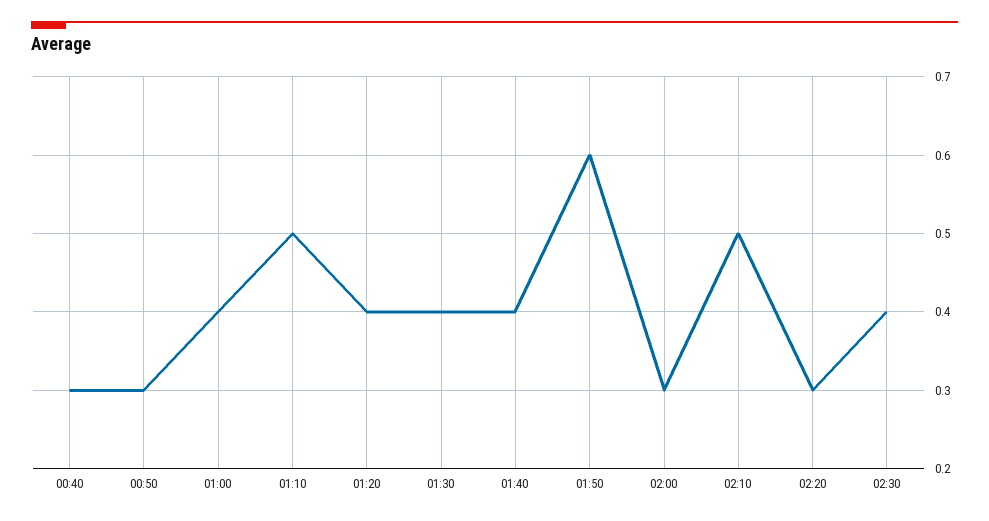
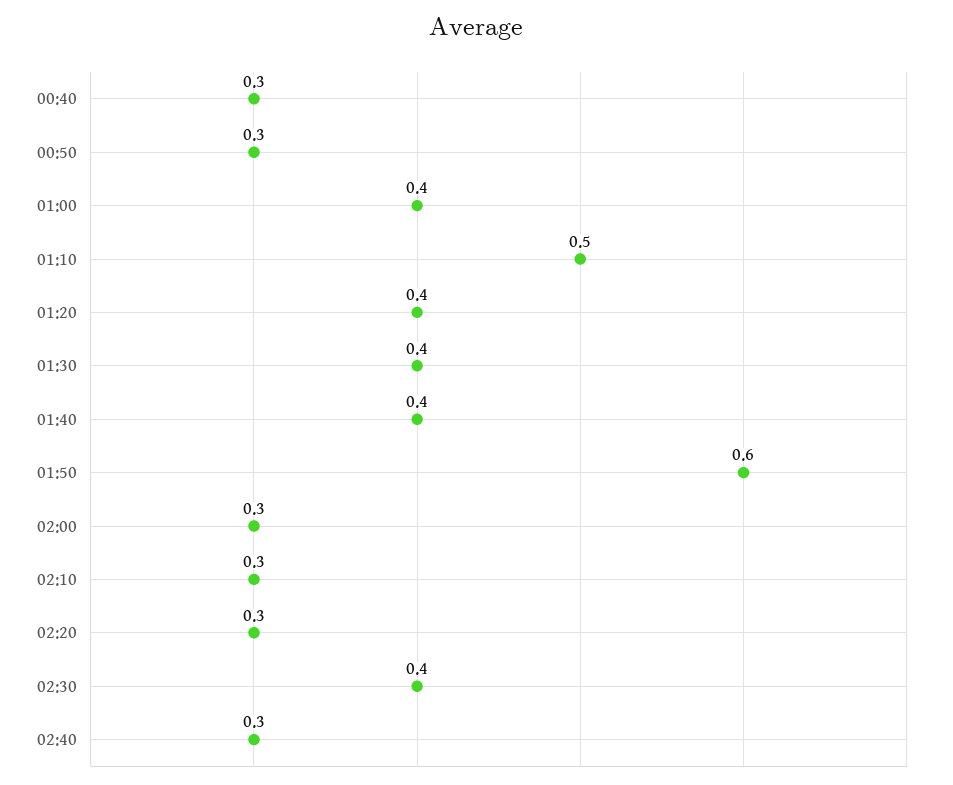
02:10: 0.5 -> 0.3
02:40: none -> 0.3

